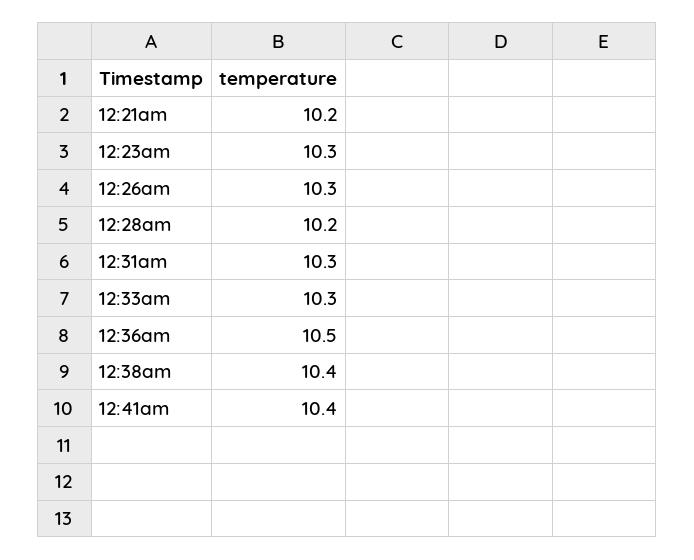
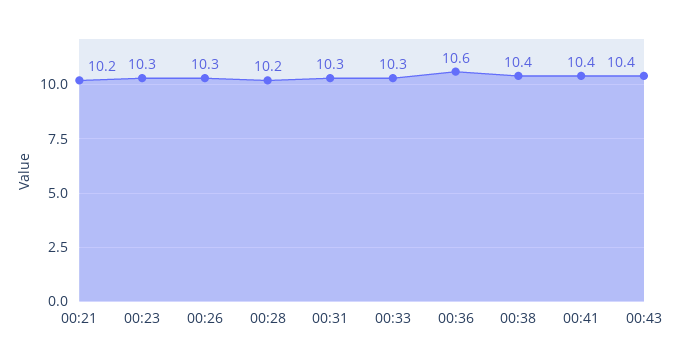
12:36am: 10.5 -> 10.6
00:43: none -> 10.4

